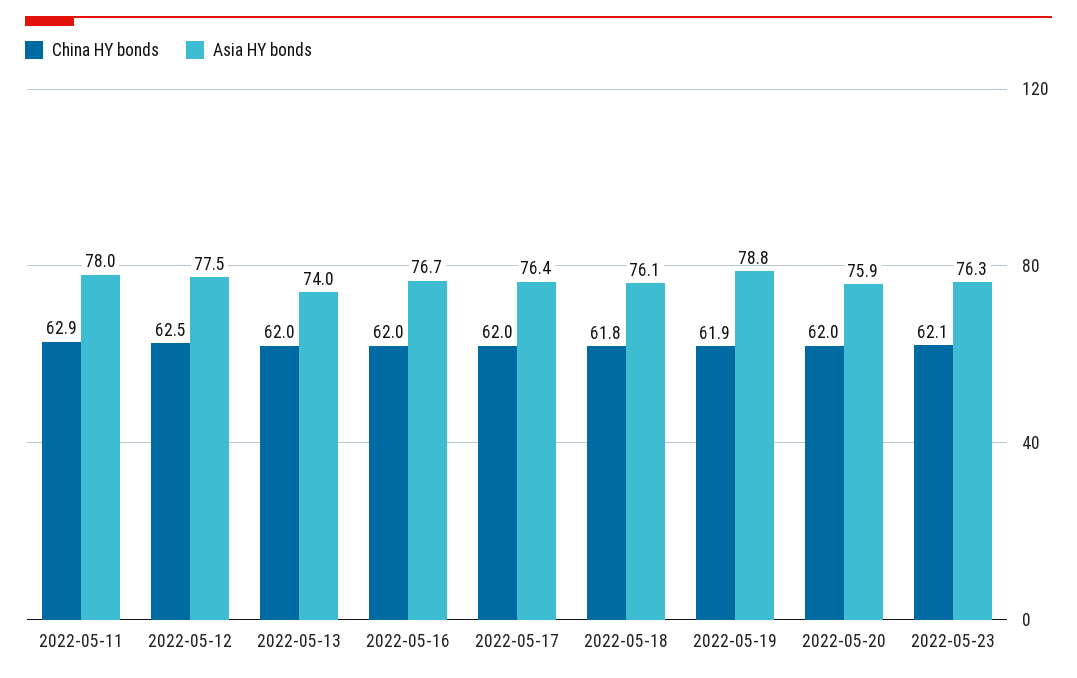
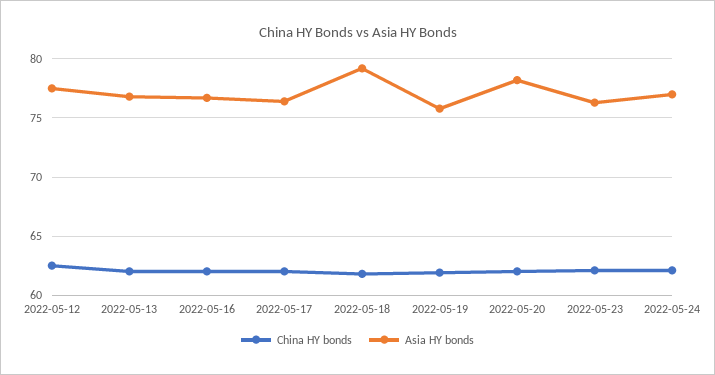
China HY bonds, 2022-05-11: 62.9 -> none
Asia HY bonds, 2022-05-11: 78 -> none
Asia HY bonds, 2022-05-13: 74 -> 77
Asia HY bonds, 2022-05-18: 76.1 -> 79
Asia HY bonds, 2022-05-19: 78.8 -> 76
Asia HY bonds, 2022-05-20: 75.9 -> 78
China HY bonds, 2022-05-24: none -> 62
Asia HY bonds, 2022-05-24: none -> 77

